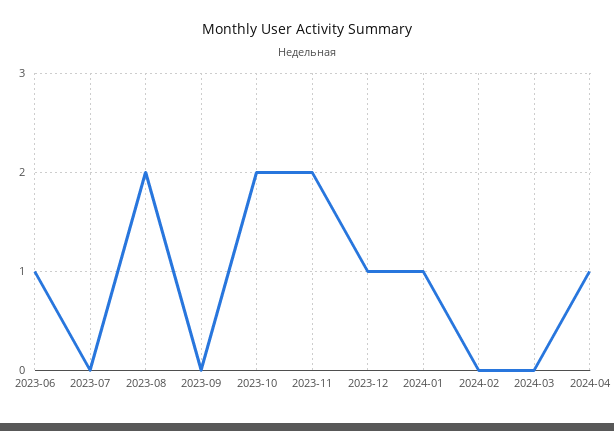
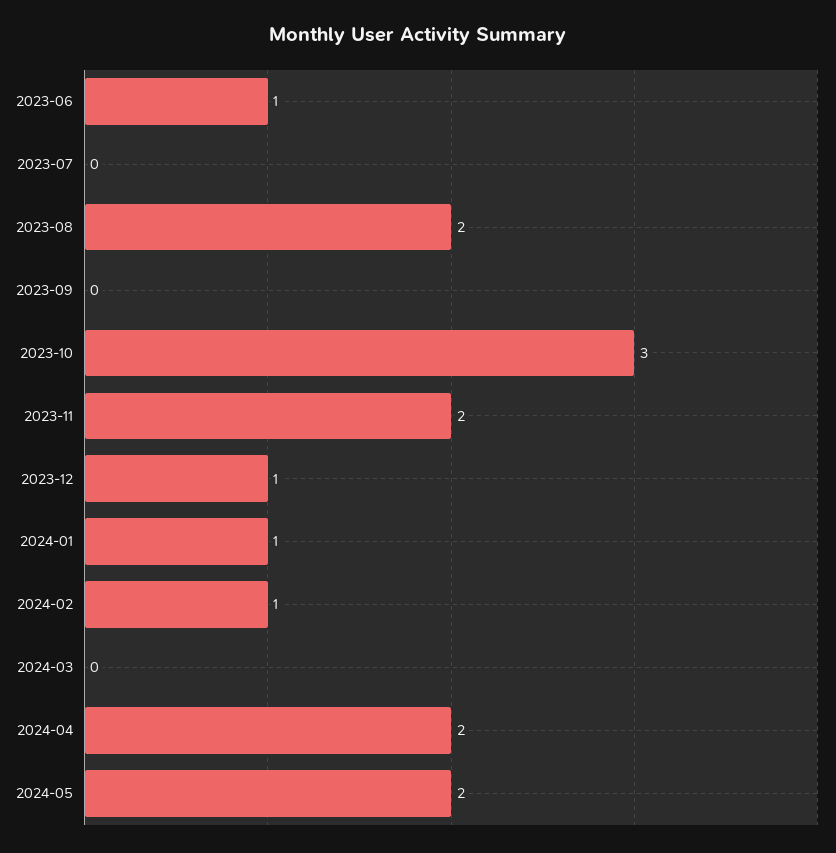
2023-10: 2 -> 3
2024-02: 0 -> 1
2024-04: 1 -> 2
2024-05: none -> 2

